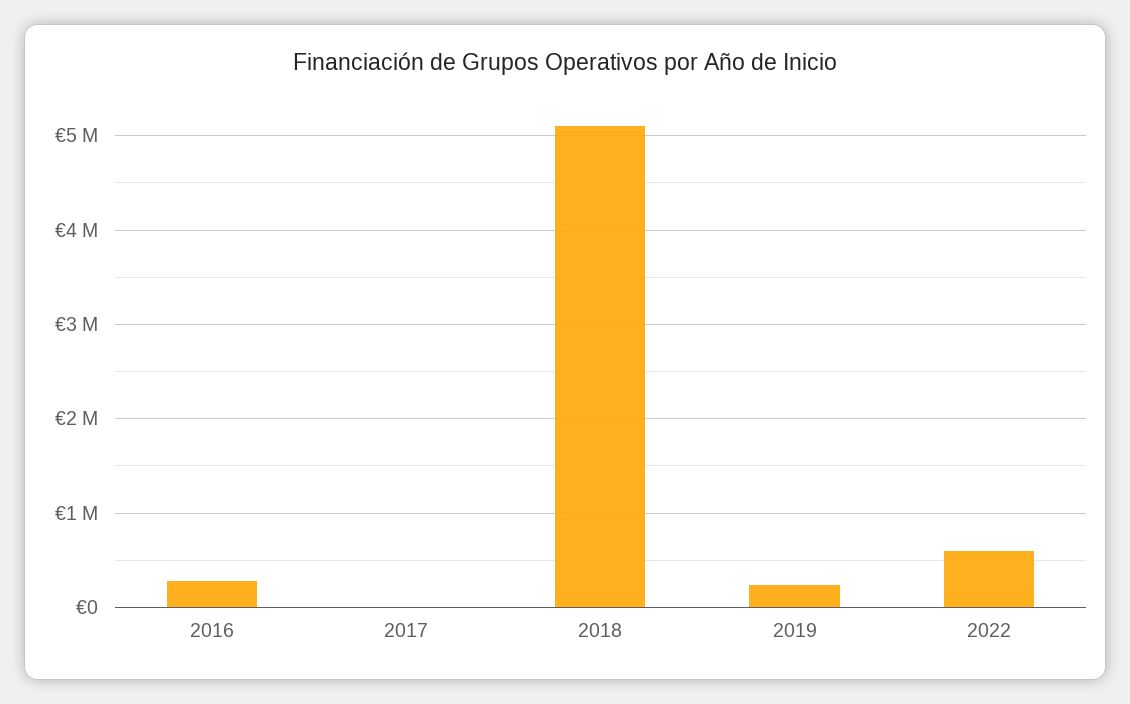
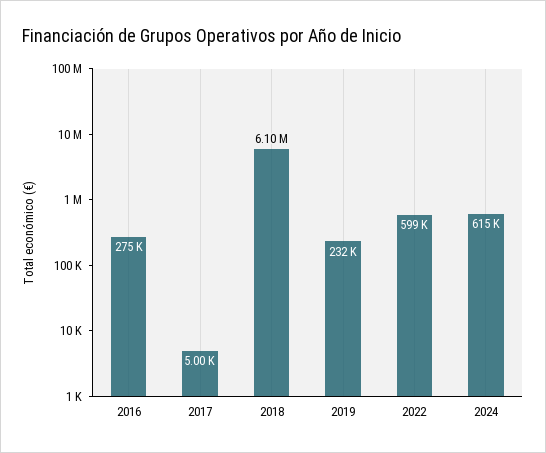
2018: 5100000 -> 6100000
2024: none -> 615000

